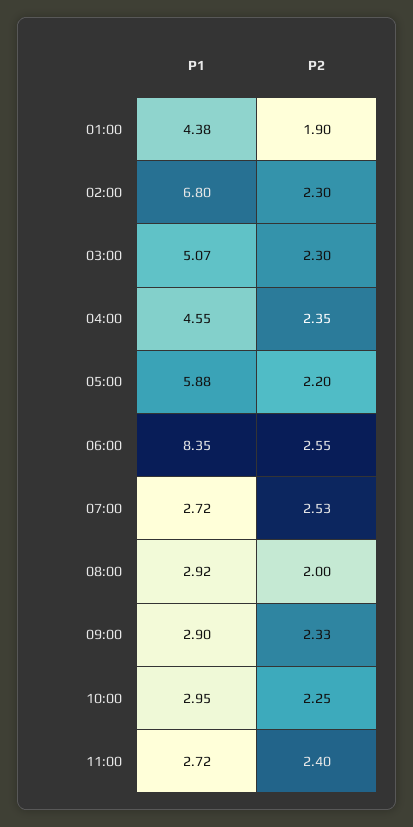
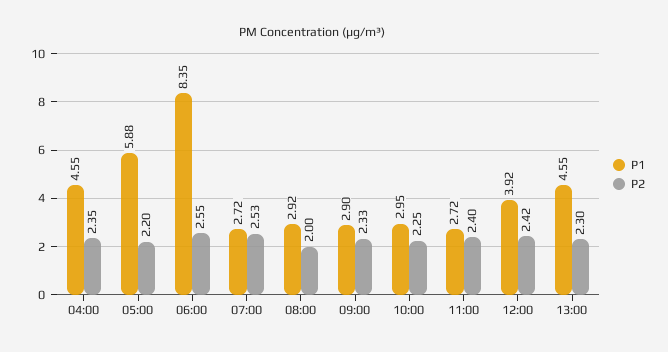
P1, 01:00: 4.38 -> none
P2, 01:00: 1.9 -> none
P1, 02:00: 6.8 -> none
P2, 02:00: 2.3 -> none
P1, 03:00: 5.07 -> none
P2, 03:00: 2.3 -> none
P1, 12:00: none -> 3.92
P2, 12:00: none -> 2.42
P1, 13:00: none -> 4.55
P2, 13:00: none -> 2.3

